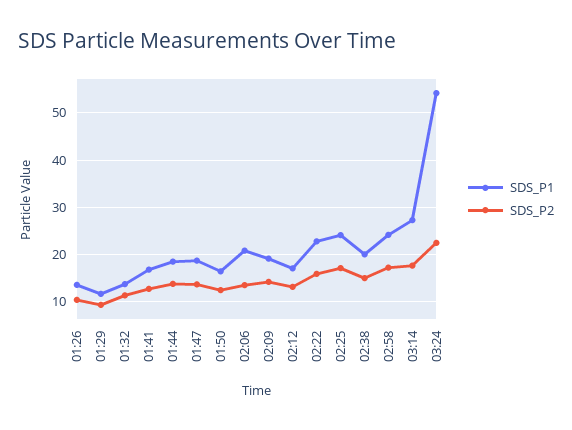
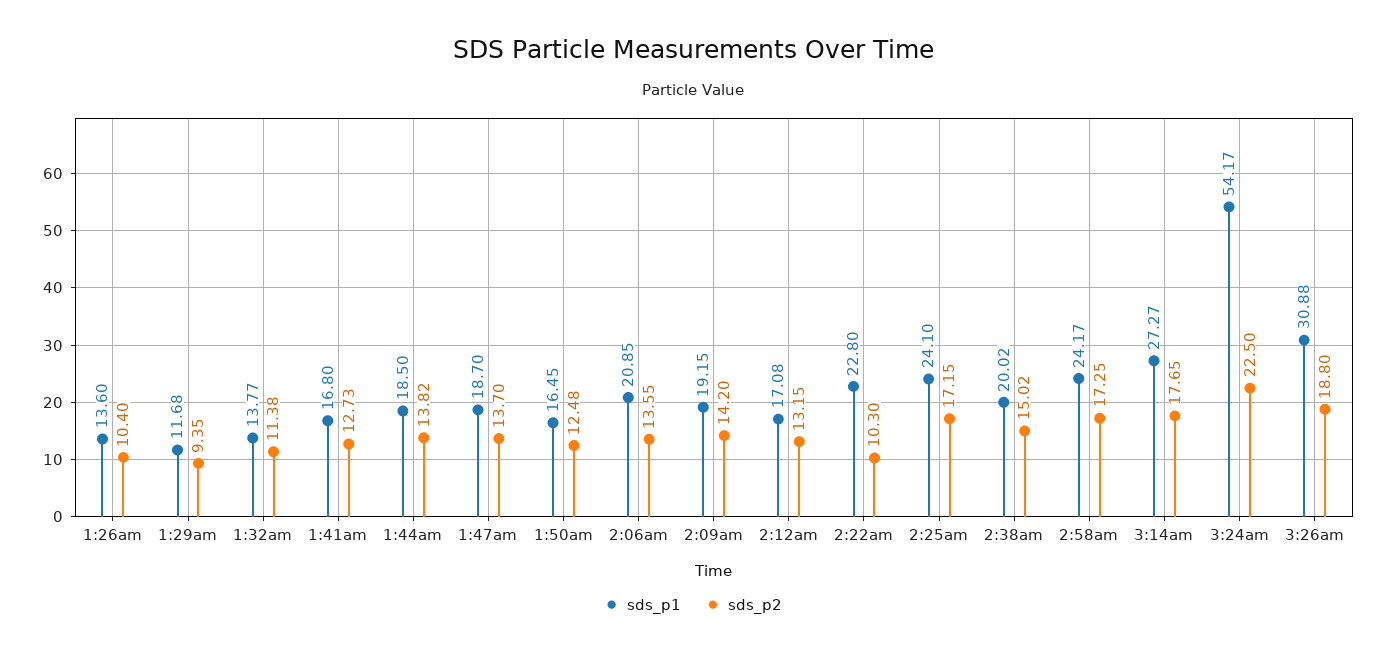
SDS_P2, 02:22: 16 -> 10.3
SDS_P1, 3:26am: none -> 30.88
SDS_P2, 3:26am: none -> 18.8

